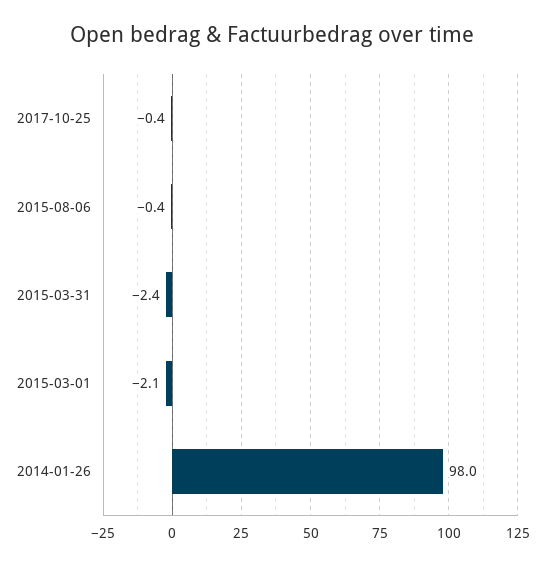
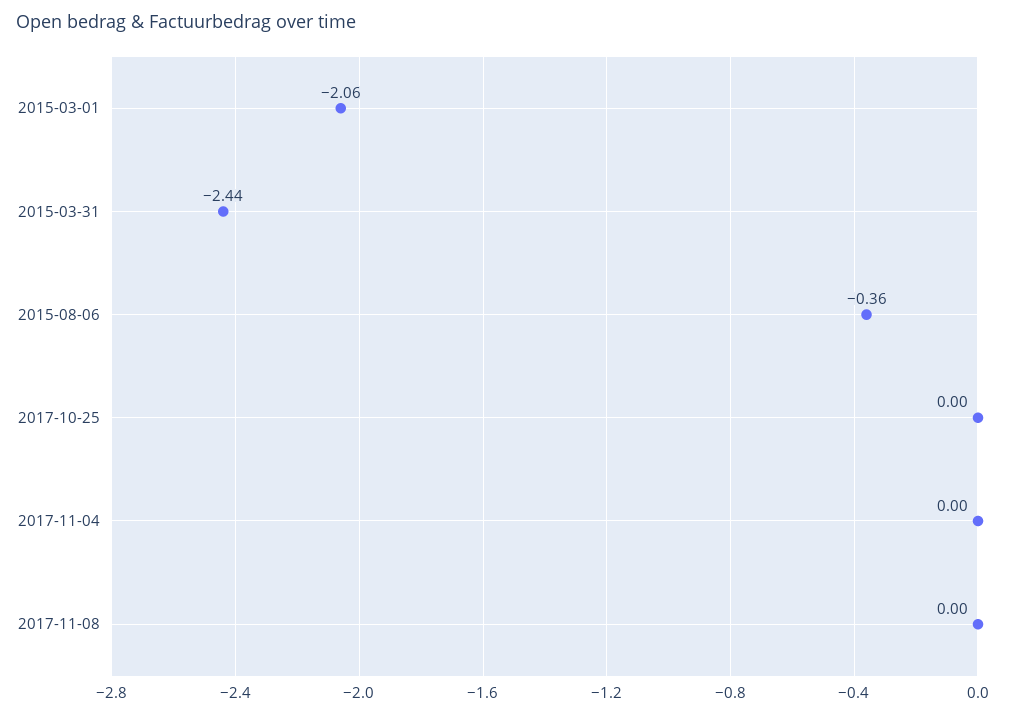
2017-10-25: -0.4 -> 0
2014-01-26: 98 -> none
2017-11-04: none -> 0
2017-11-08: none -> 0

